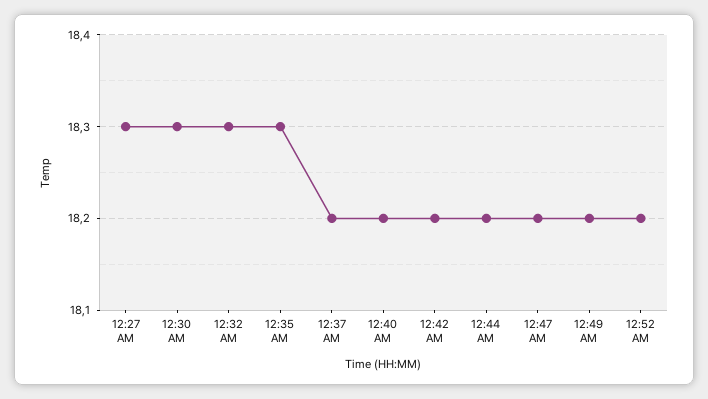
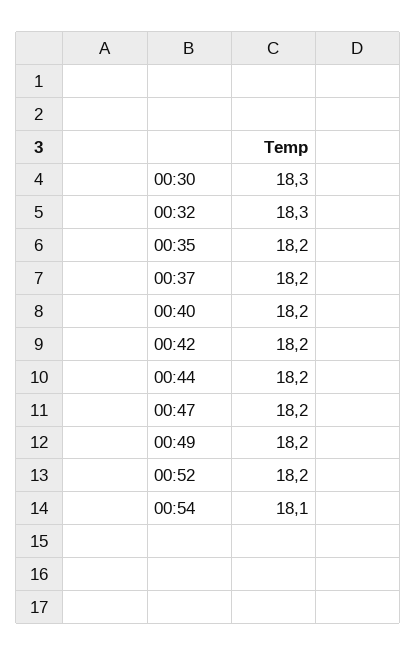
12:27 AM: 18.3 -> none
12:35 AM: 18.3 -> 18.2
00:54: none -> 18.1

